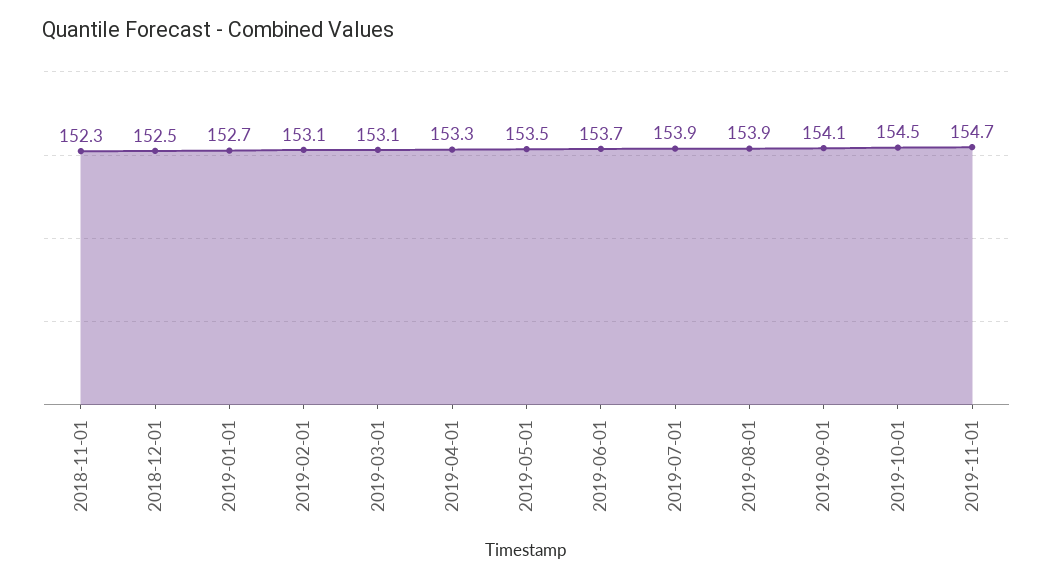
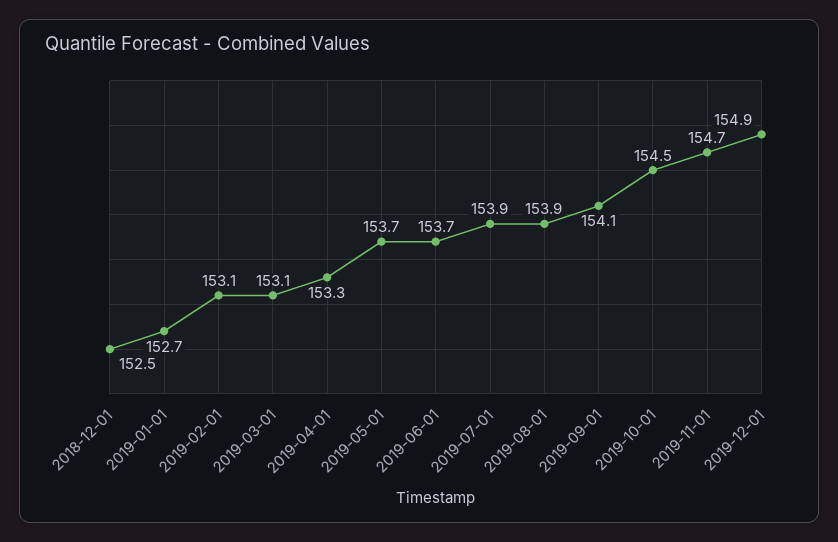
2018-11-01: 152.3 -> none
2019-05-01: 153.5 -> 153.7
2019-12-01: none -> 154.9

